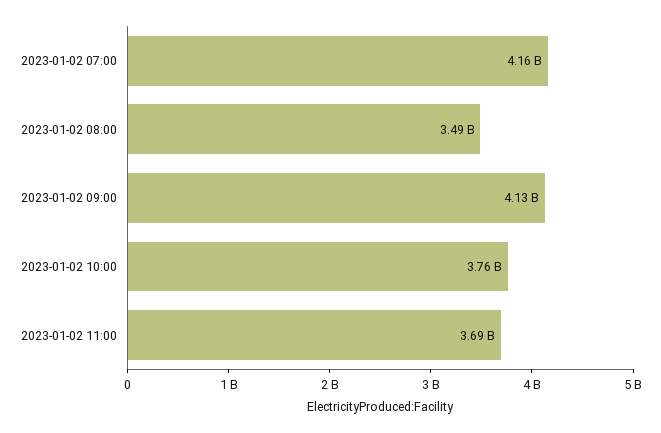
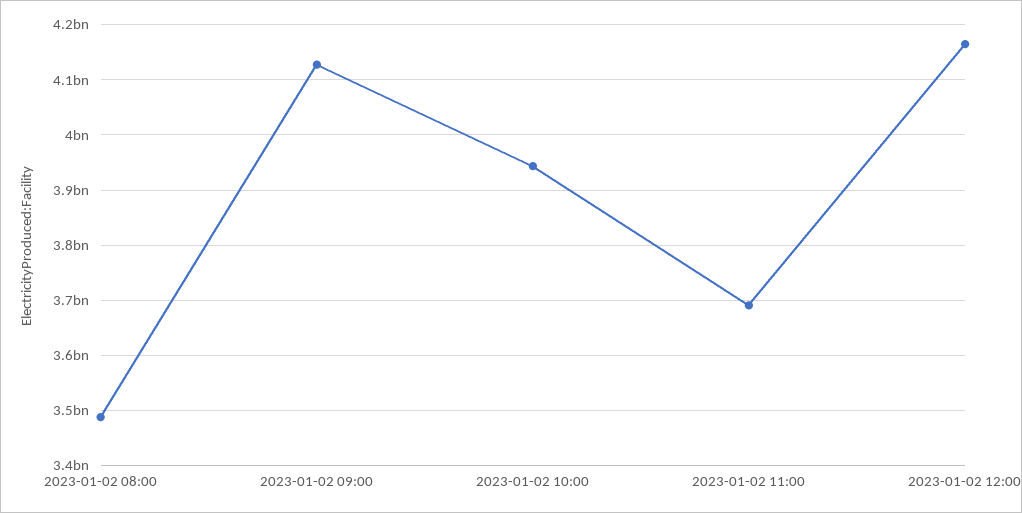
2023-01-02 07:00: 4160000000 -> none
2023-01-02 10:00: 3760000000 -> 3940000000
2023-01-02 12:00: none -> 4160000000

